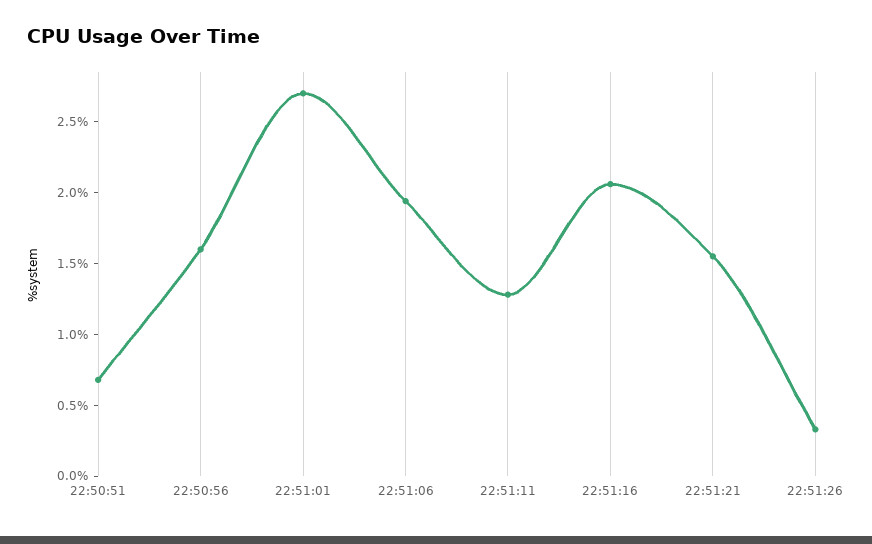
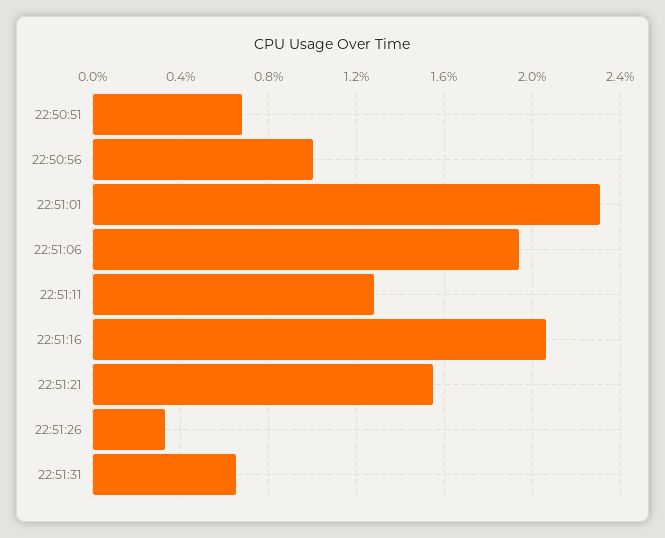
22:50:56: 1.6 -> 1
22:51:01: 2.7 -> 2.3
22:51:31: none -> 0.65

